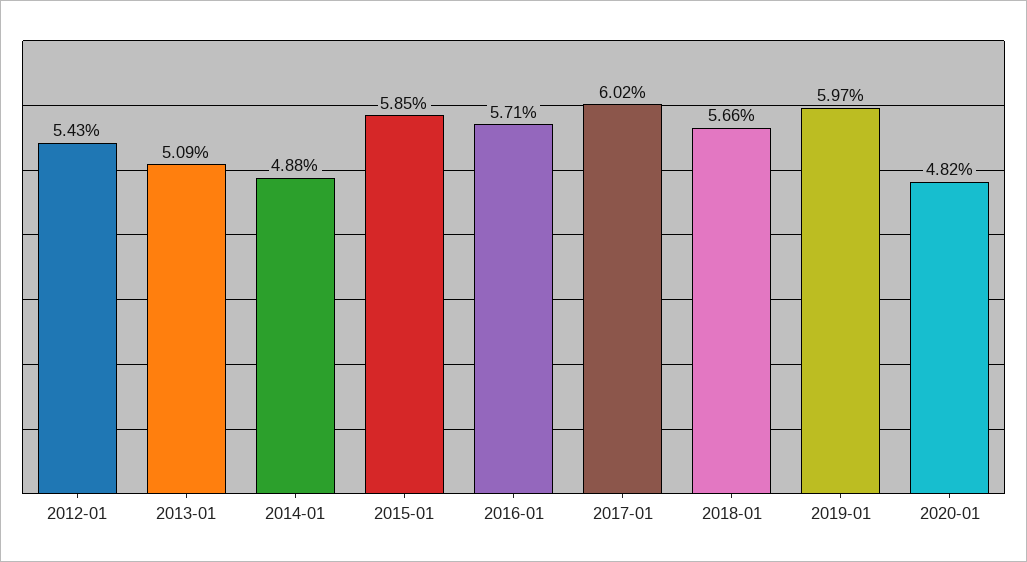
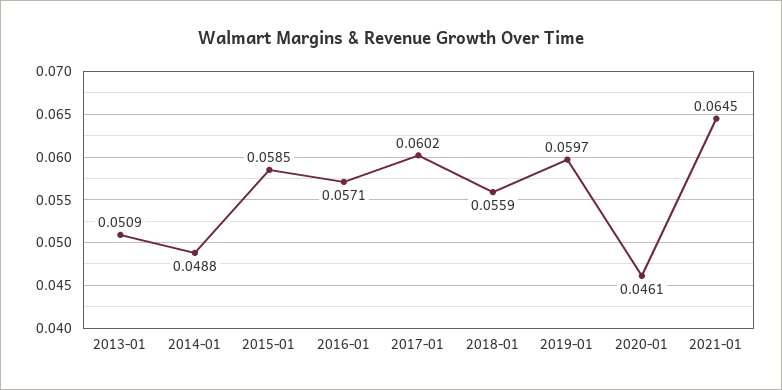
2012-01: 0.0543 -> none
2018-01: 0.0566 -> 0.0559
2020-01: 0.0482 -> 0.0461
2021-01: none -> 0.0645

